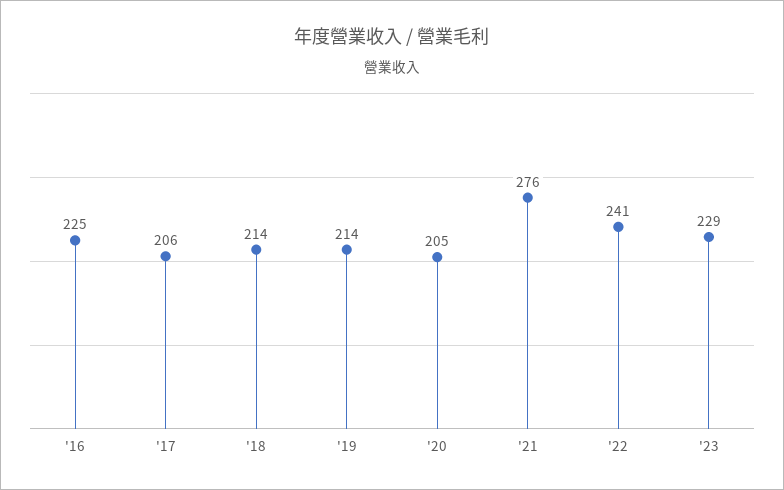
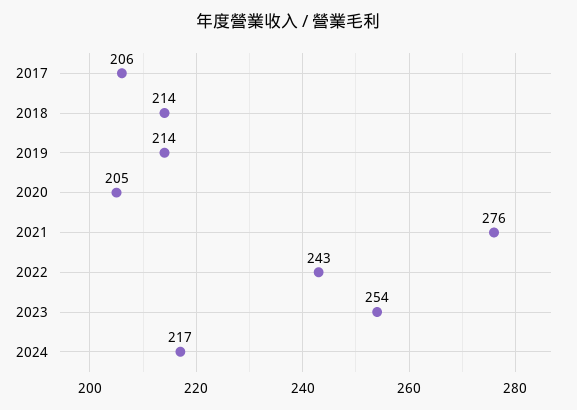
'16: 225 -> none
'22: 241 -> 243
'23: 229 -> 254
2024: none -> 217

